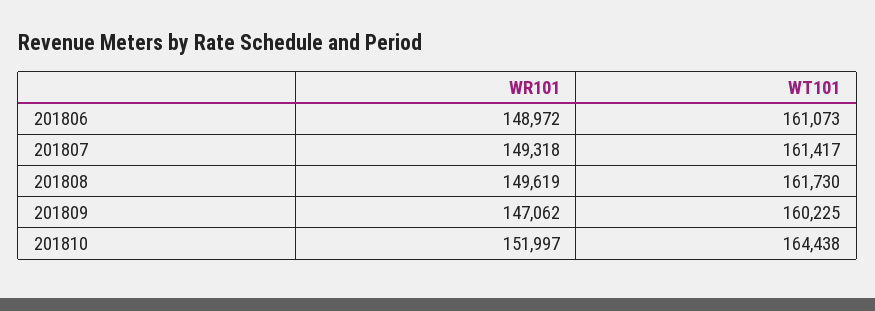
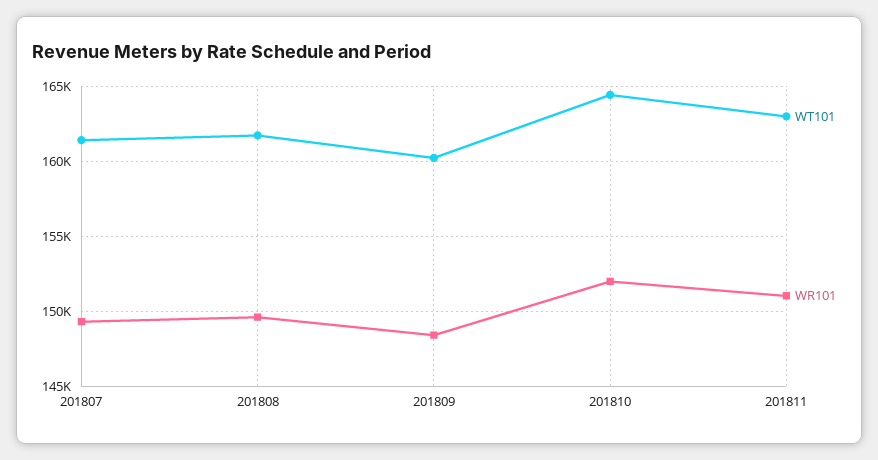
WR101, 201806: 148972 -> none
WT101, 201806: 161073 -> none
WR101, 201809: 147062 -> 148500
WT101, 201811: none -> 163000
WR101, 201811: none -> 151000

